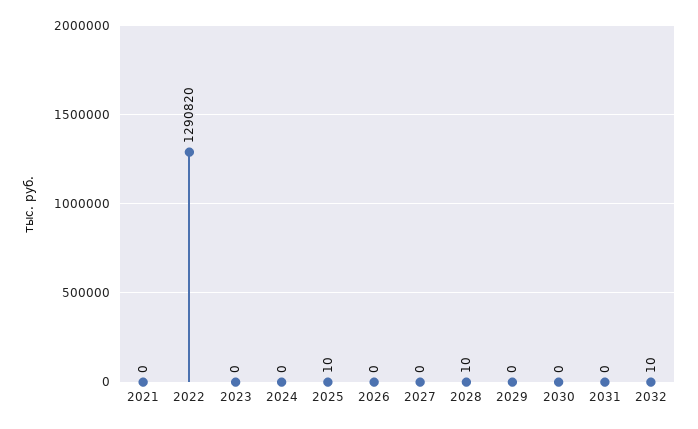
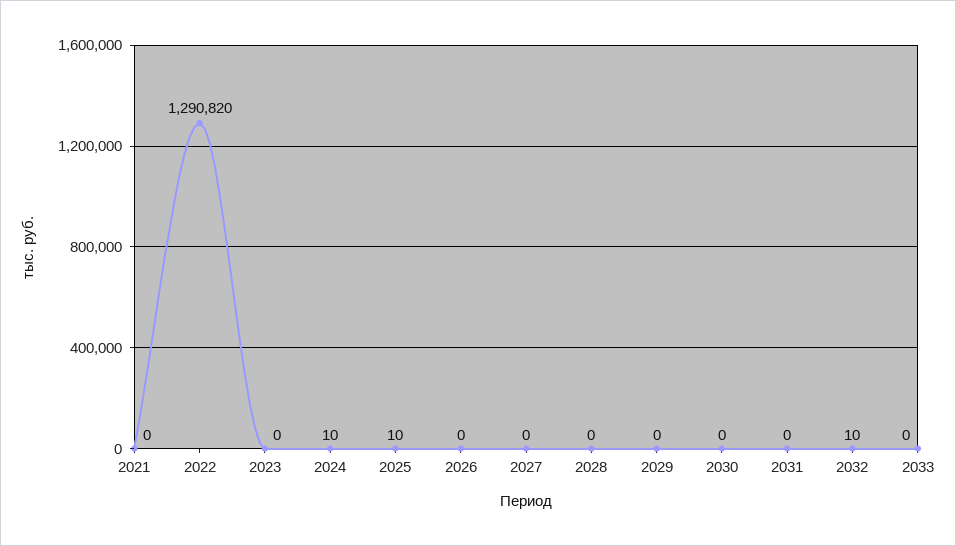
2024: 0 -> 10
2028: 10 -> 0
2033: none -> 0

